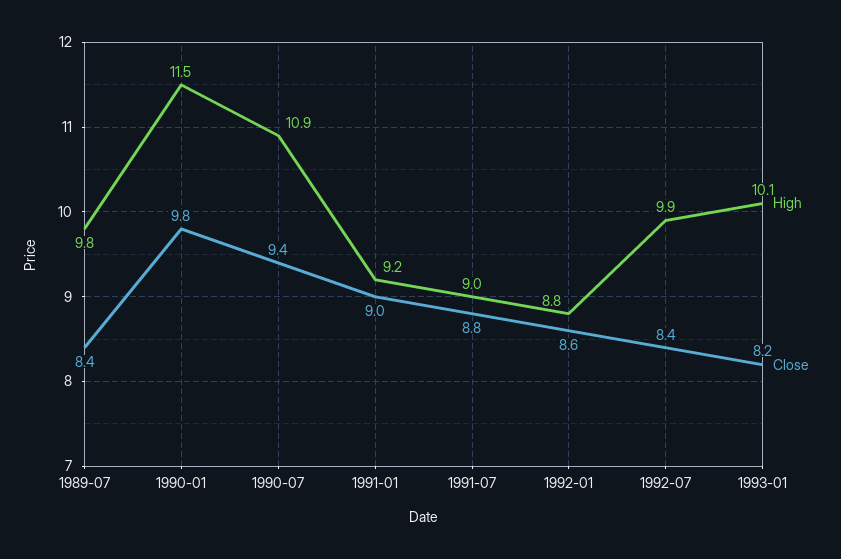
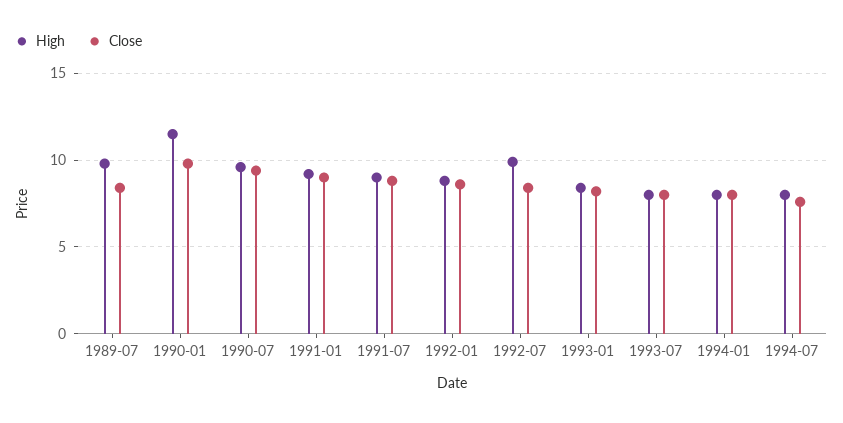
High, 1990-07: 10.9 -> 9.5
High, 1993-01: 10.1 -> 8.5
High, 1993-07: none -> 8
Close, 1993-07: none -> 8
High, 1994-01: none -> 8
Close, 1994-01: none -> 8
High, 1994-07: none -> 8
Close, 1994-07: none -> 7.5

